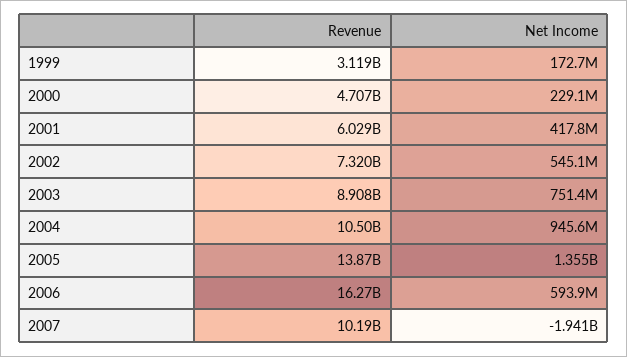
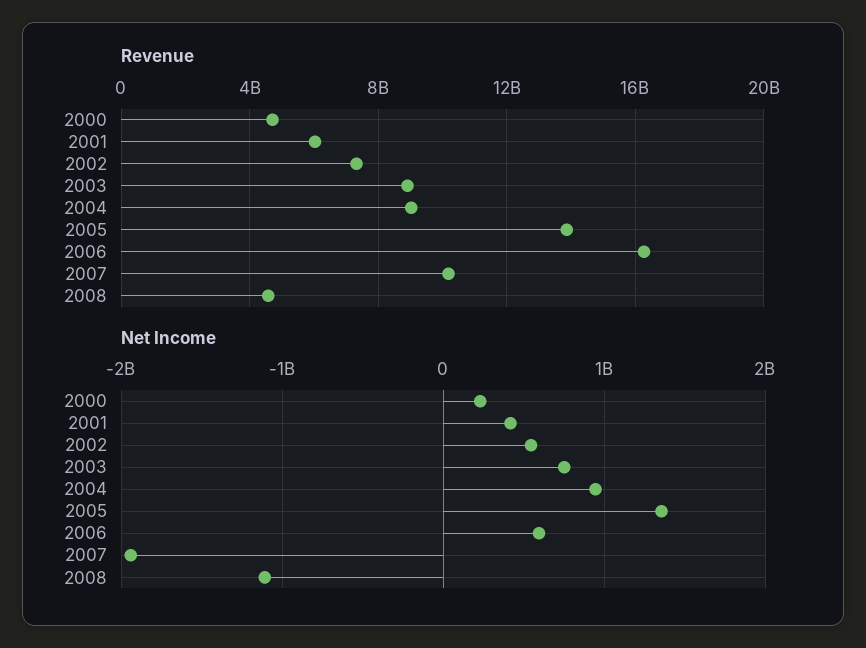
Revenue, 1999: 3119000000 -> none
Net Income, 1999: 172700000 -> none
Revenue, 2004: 10500000000 -> 9000000000
Revenue, 2008: none -> 4500000000
Net Income, 2008: none -> -1100000000

